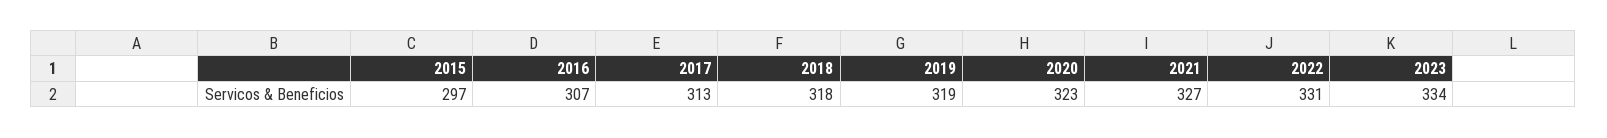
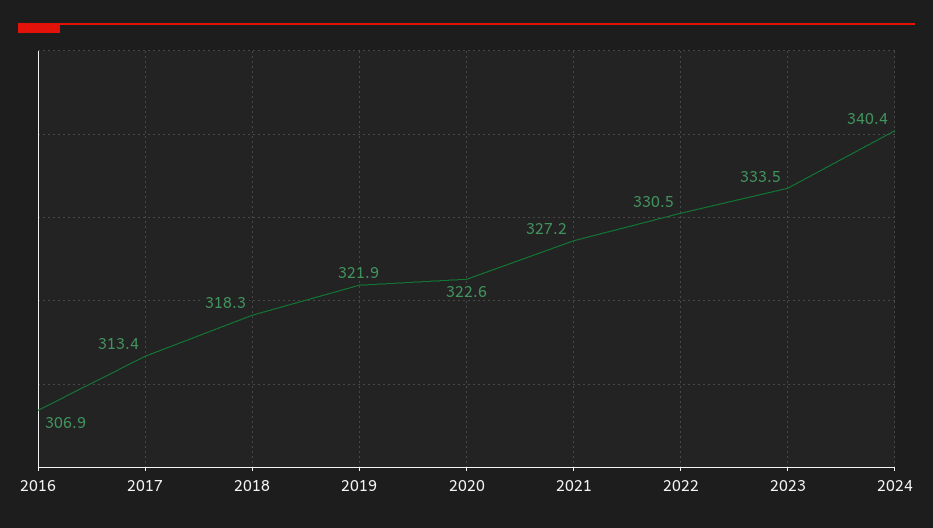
2015: 297 -> none
2019: 319 -> 321.9
2024: none -> 340.4

